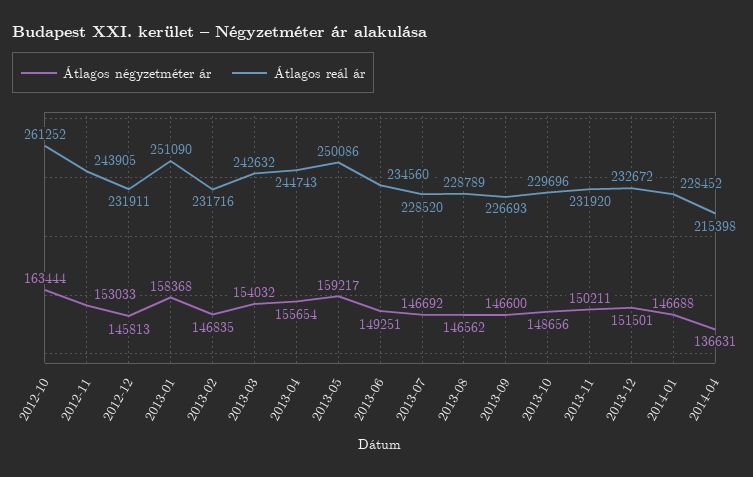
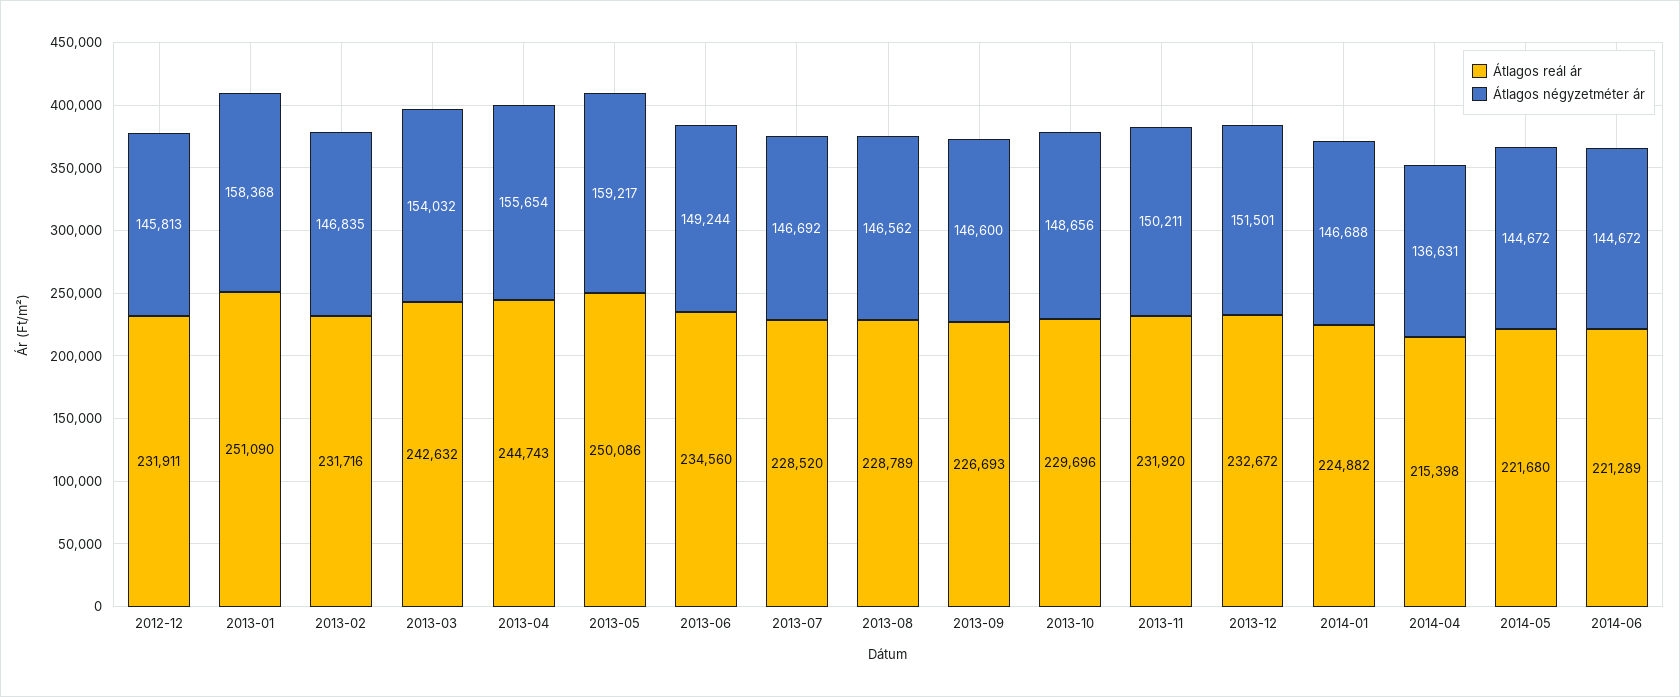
Átlagos négyzetméter ár, 2012-10: 163444 -> none
Átlagos reál ár, 2012-10: 261252 -> none
Átlagos négyzetméter ár, 2012-11: 153033 -> none
Átlagos reál ár, 2012-11: 243905 -> none
Átlagos négyzetméter ár, 2013-06: 149251 -> 149244
Átlagos reál ár, 2014-01: 228452 -> 224882
Átlagos reál ár, 2014-05: none -> 221680
Átlagos négyzetméter ár, 2014-05: none -> 144672
Átlagos reál ár, 2014-06: none -> 221289
Átlagos négyzetméter ár, 2014-06: none -> 144672

